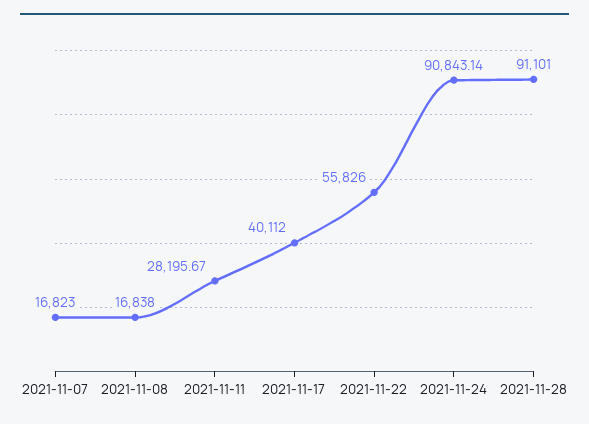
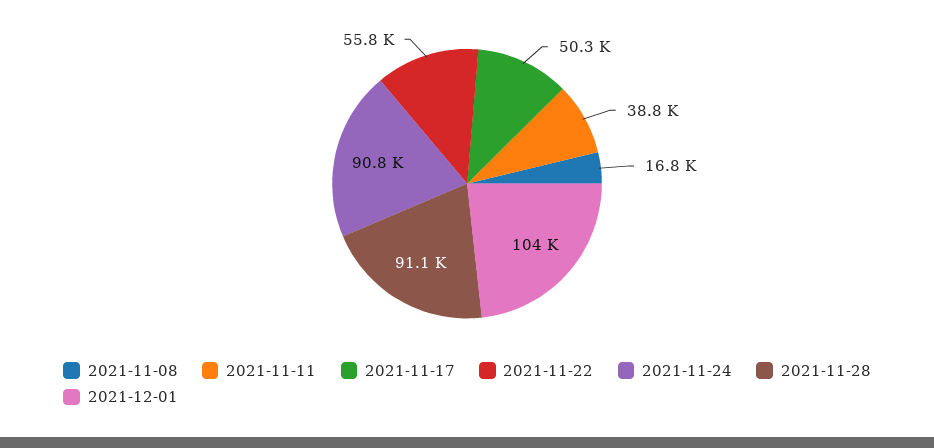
2021-11-07: 16823 -> none
2021-11-11: 28195.67 -> 38800
2021-11-17: 40112 -> 50300
2021-12-01: none -> 104000

